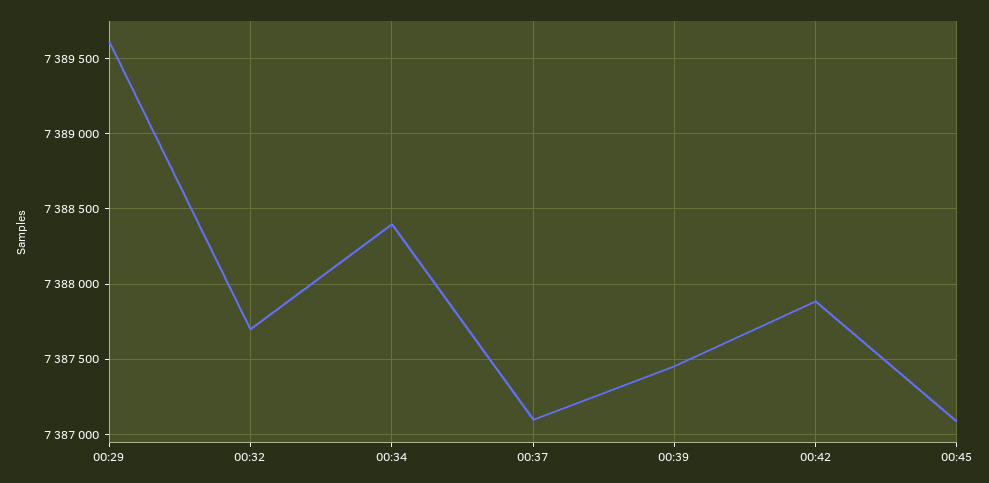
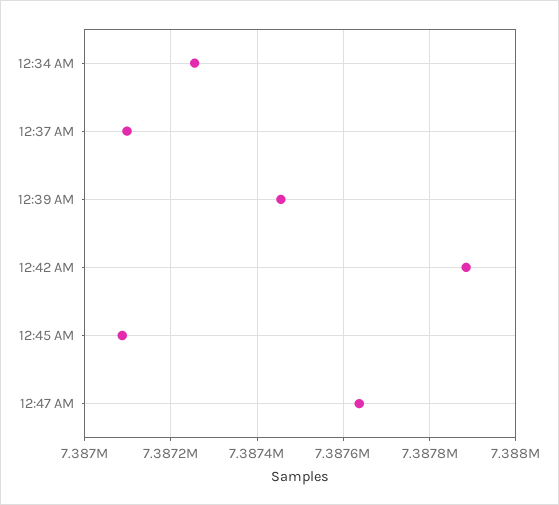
00:29: 7389600 -> none
00:32: 7387700 -> none
00:34: 7388400 -> 7387260
12:47 AM: none -> 7387640

